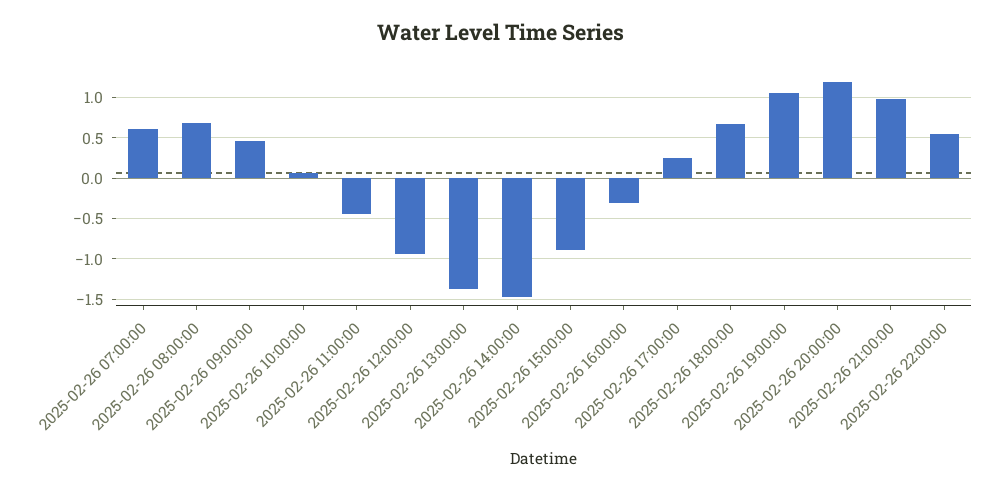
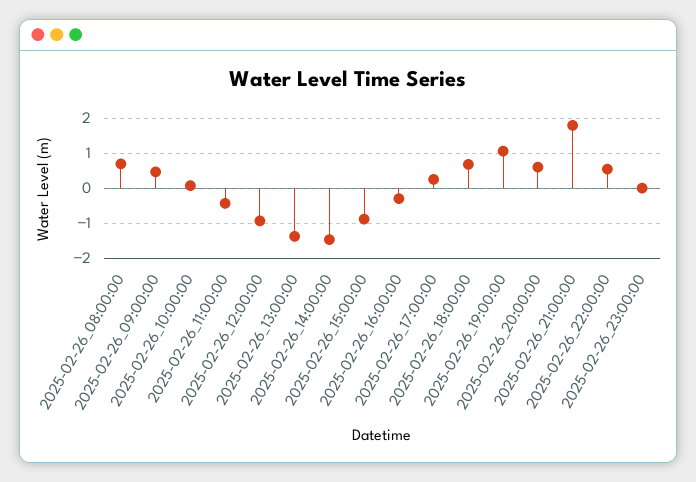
2025-02-26 07:00:00: 0.6 -> none
2025-02-26 20:00:00: 1.2 -> 0.6
2025-02-26 21:00:00: 1 -> 1.8
2025-02-26_23:00:00: none -> 0

